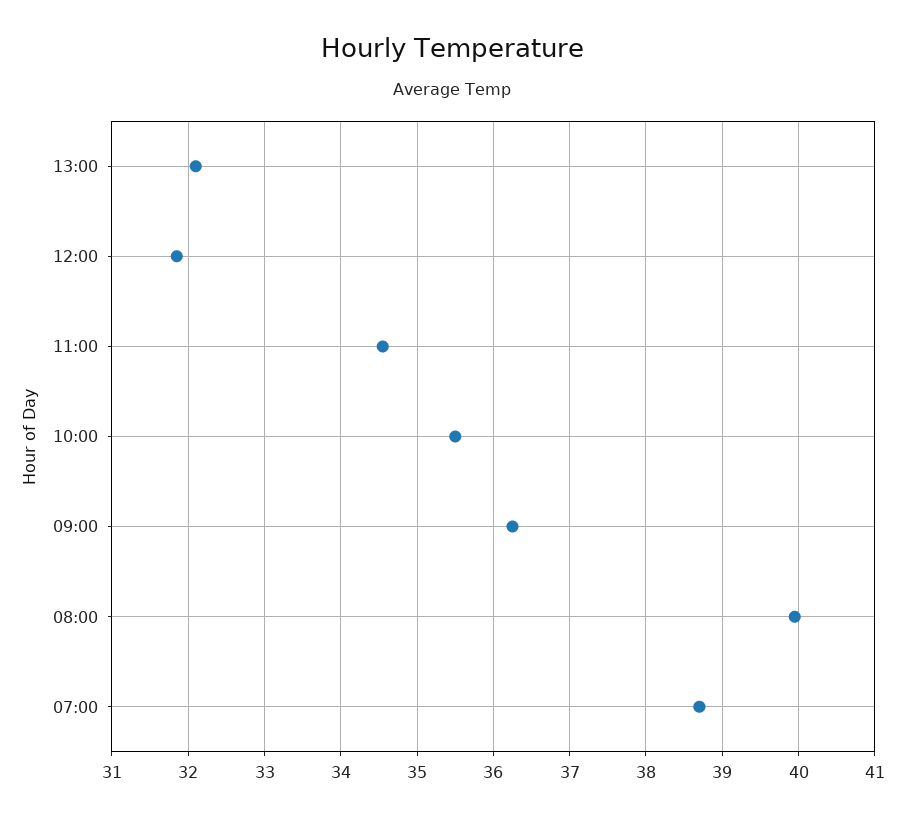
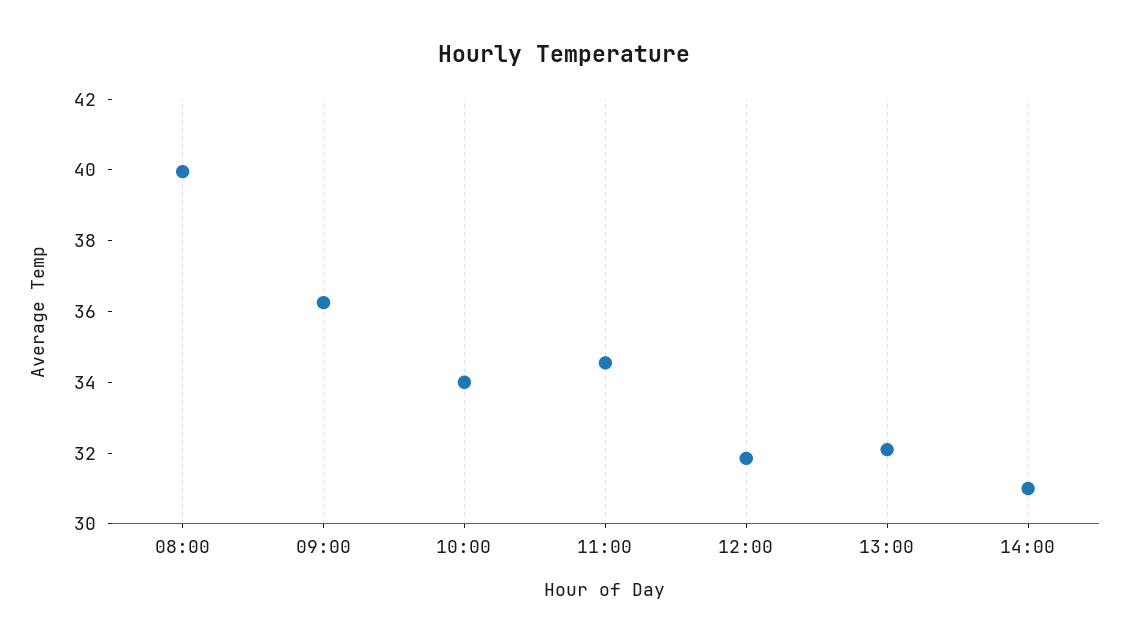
10:00: 35.5 -> 34
07:00: 38.7 -> none
14:00: none -> 31

